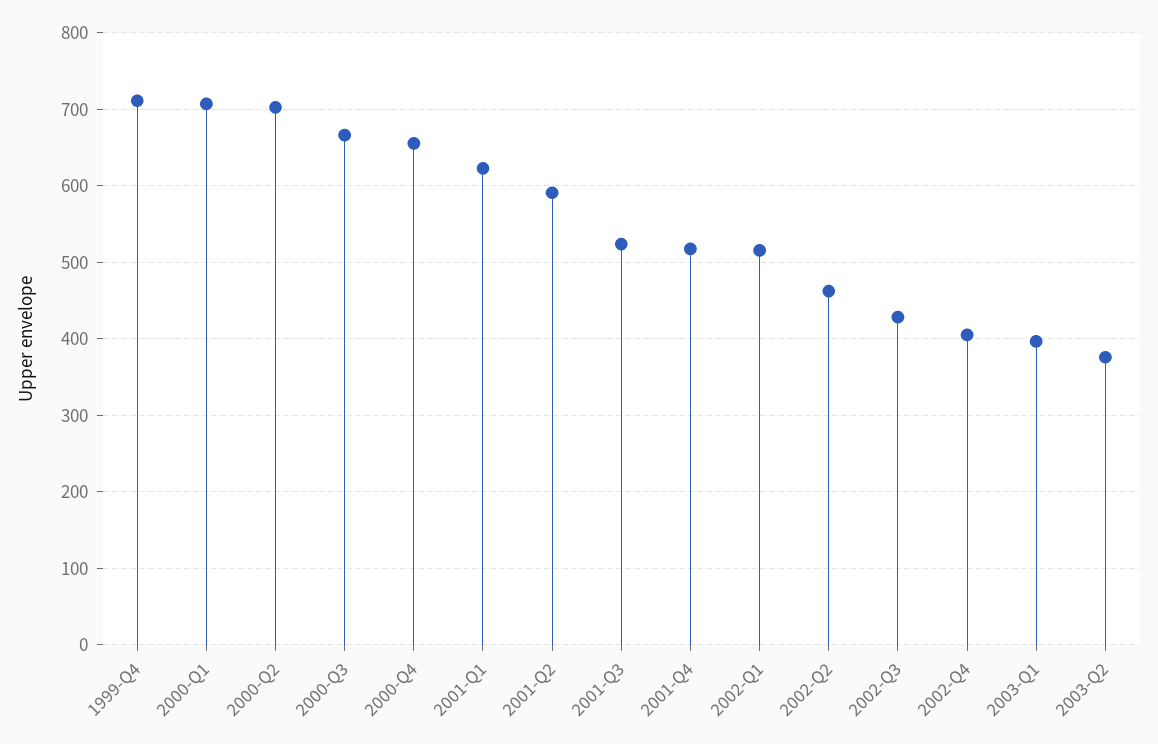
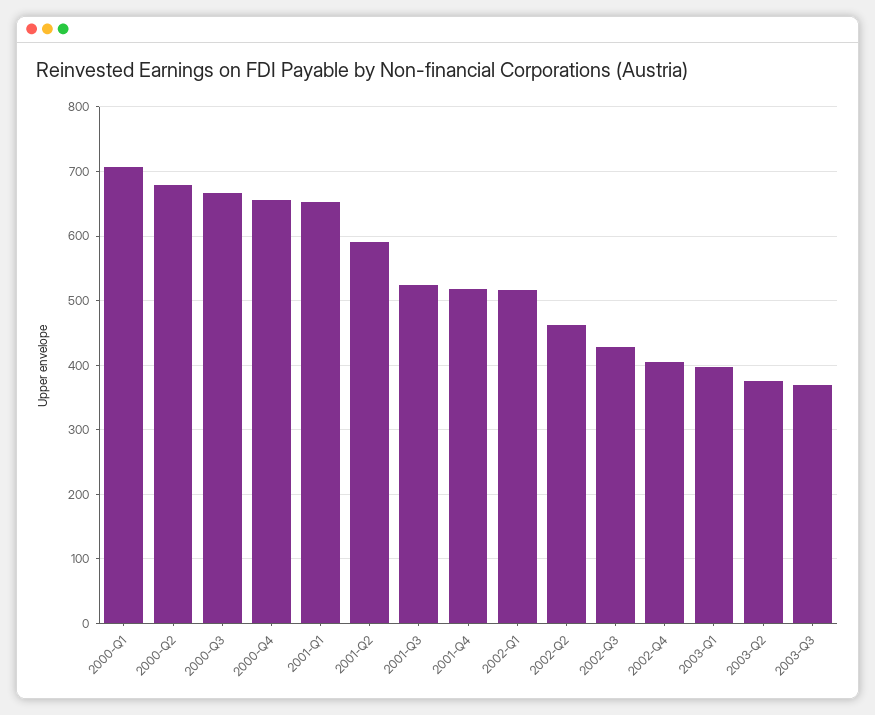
1999-Q4: 710 -> none
2000-Q2: 700 -> 680
2001-Q1: 620 -> 650
2003-Q3: none -> 370

